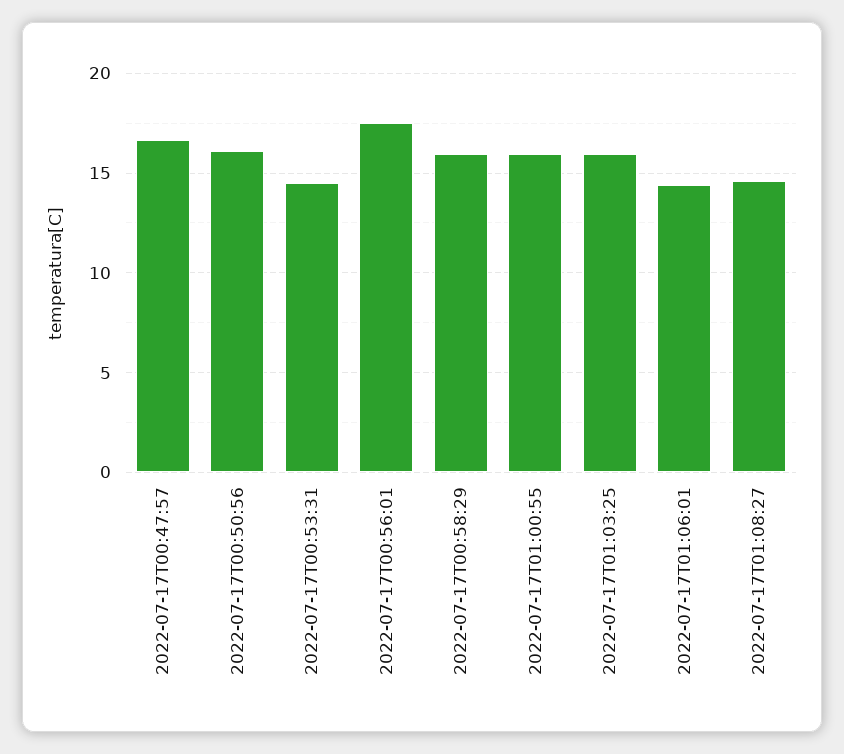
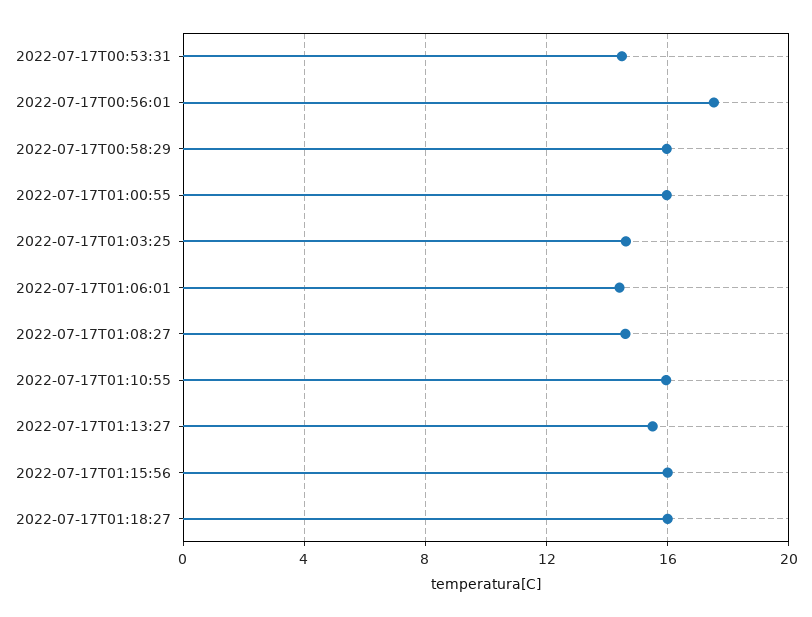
2022-07-17T00:47:57: 16.5 -> none
2022-07-17T00:50:56: 16 -> none
2022-07-17T01:03:25: 16 -> 14.5
2022-07-17T01:10:55: none -> 16
2022-07-17T01:13:27: none -> 15.5
2022-07-17T01:15:56: none -> 16
2022-07-17T01:18:27: none -> 16

